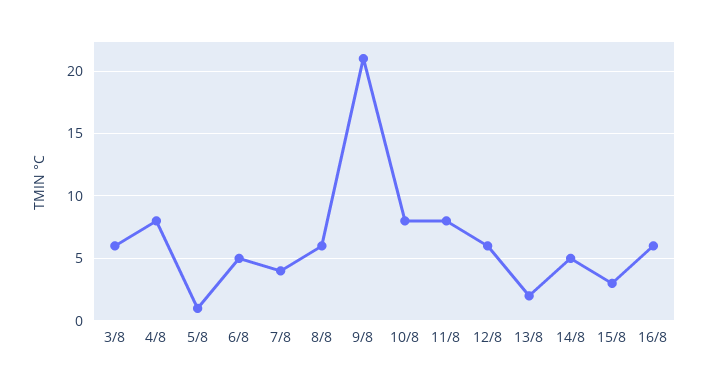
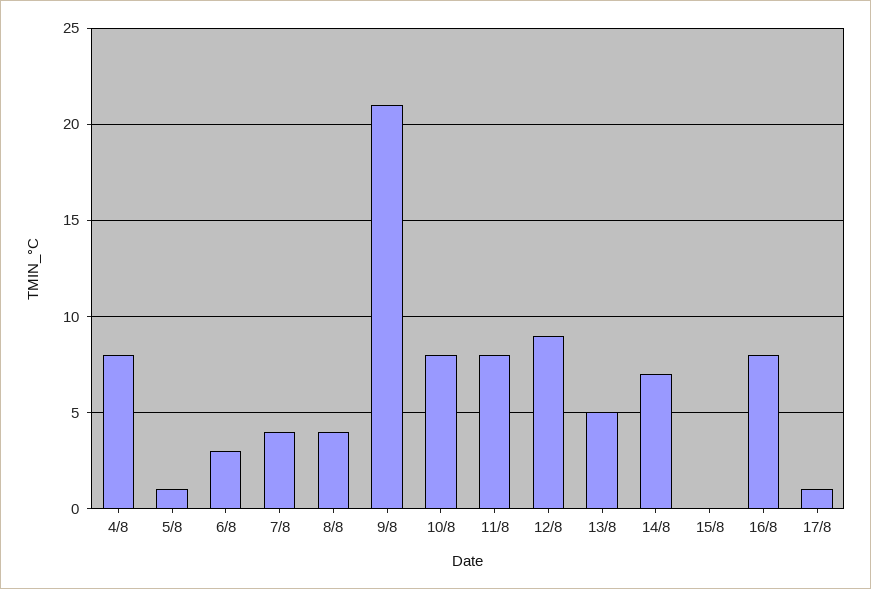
3/8: 6 -> none
6/8: 5 -> 3
8/8: 6 -> 4
12/8: 6 -> 9
13/8: 2 -> 5
14/8: 5 -> 7
15/8: 3 -> 0
16/8: 6 -> 8
17/8: none -> 1

